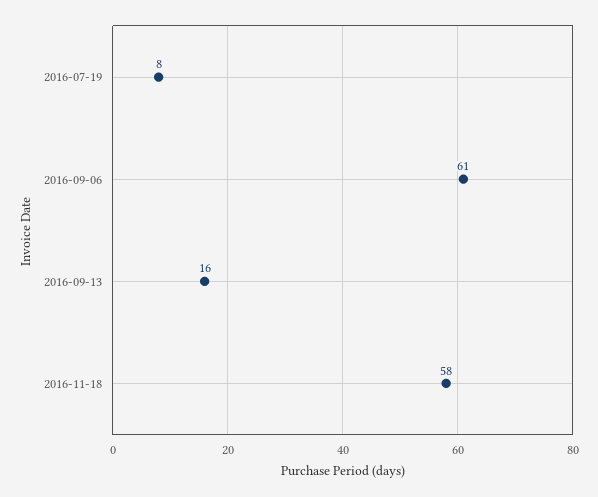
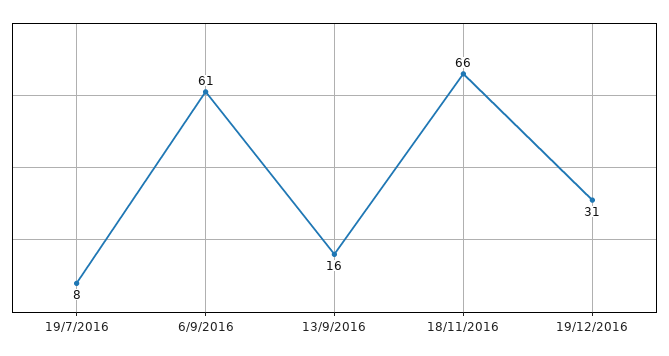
2016-11-18: 58 -> 66
19/12/2016: none -> 31

